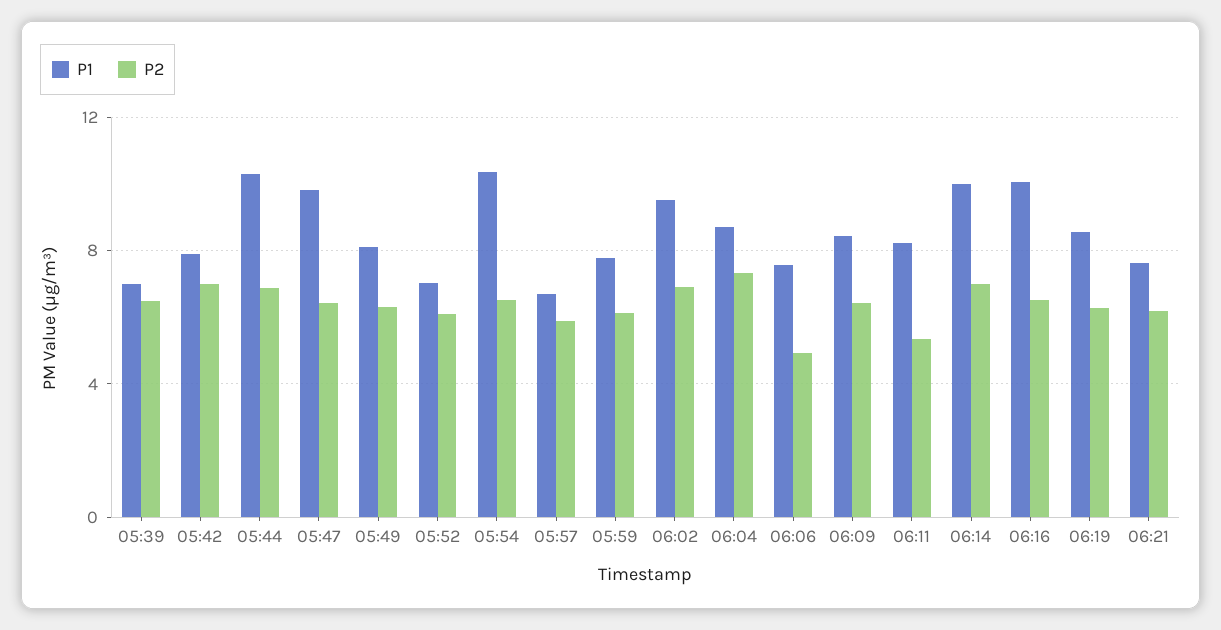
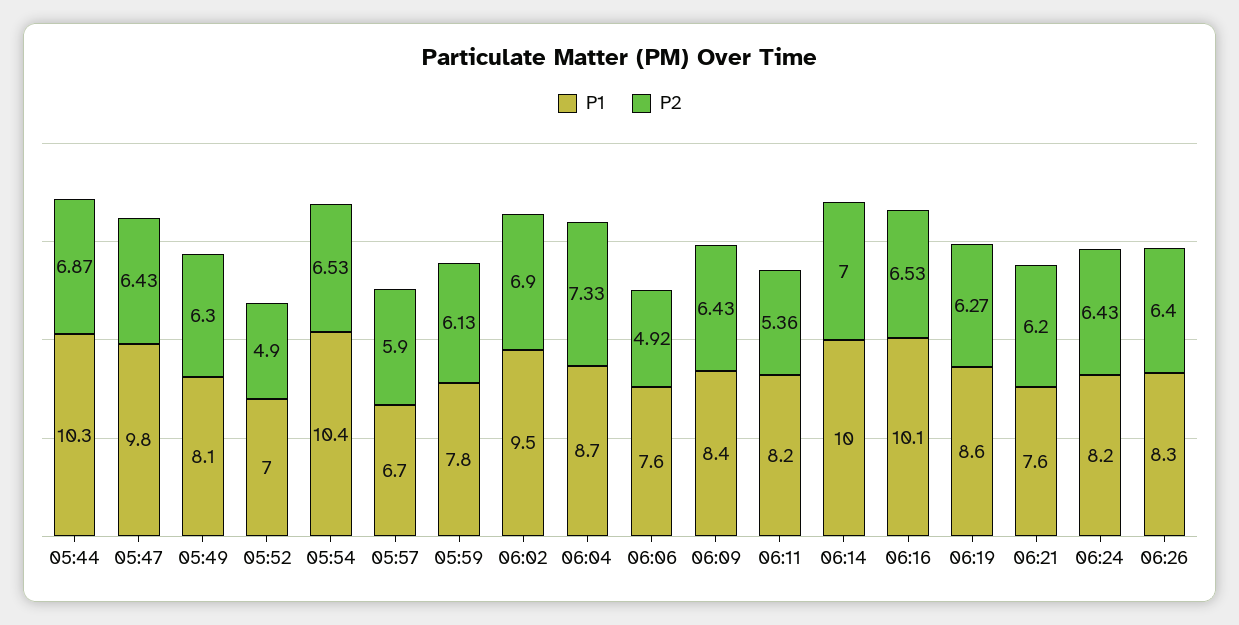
P1, 05:39: 7 -> none
P2, 05:39: 6.5 -> none
P1, 05:42: 8 -> none
P2, 05:42: 7 -> none
P2, 05:52: 6 -> 4.9
P1, 06:24: none -> 8.2
P2, 06:24: none -> 6.43
P1, 06:26: none -> 8.3
P2, 06:26: none -> 6.4

